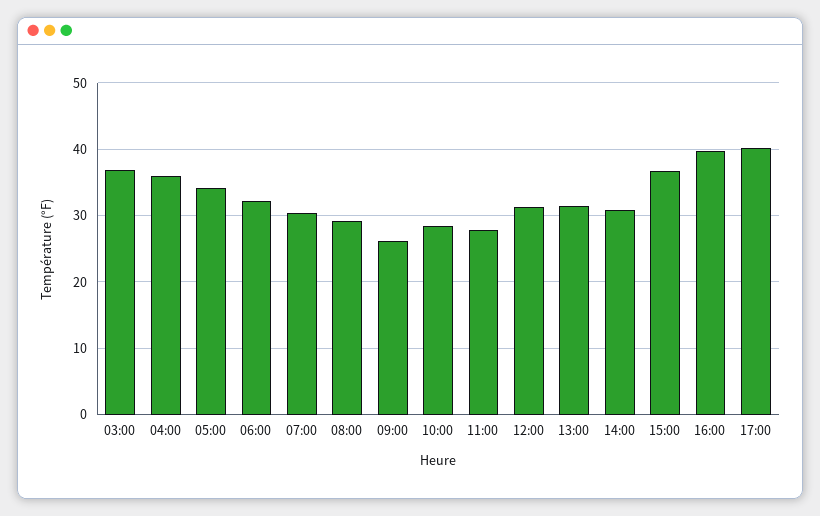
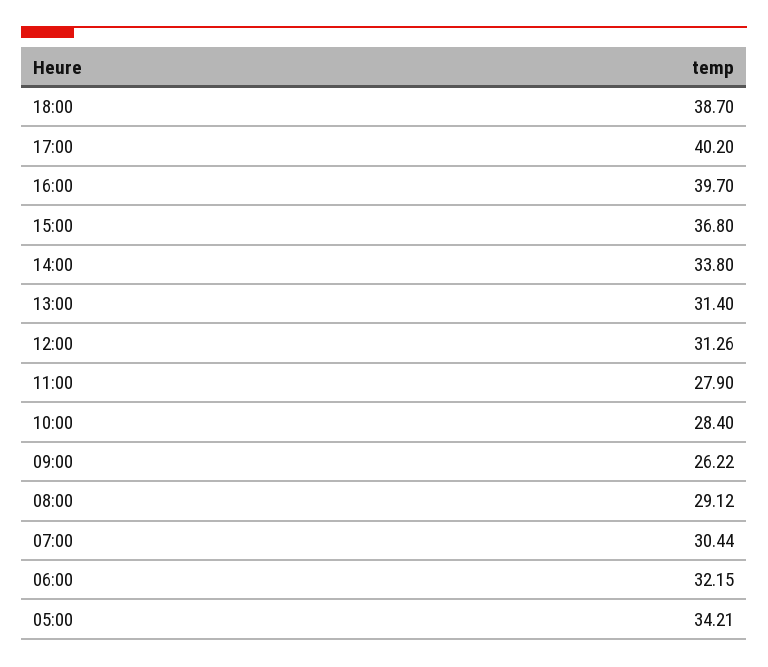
03:00: 37 -> none
04:00: 36 -> none
14:00: 31 -> 33.8
18:00: none -> 38.7

